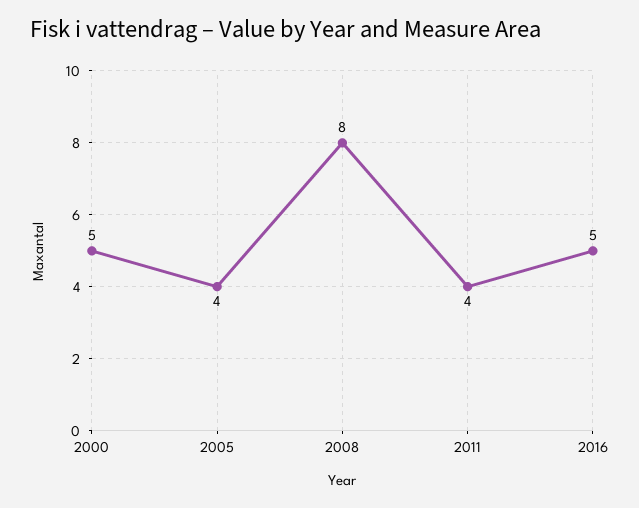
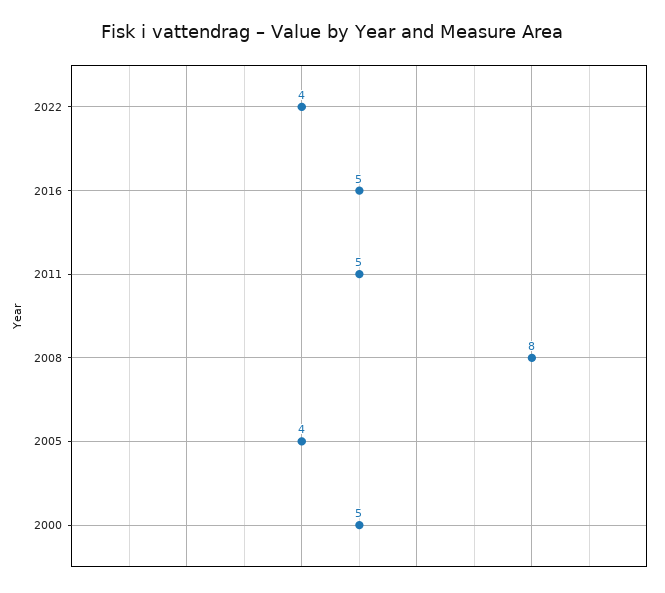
2011: 4 -> 5
2022: none -> 4

